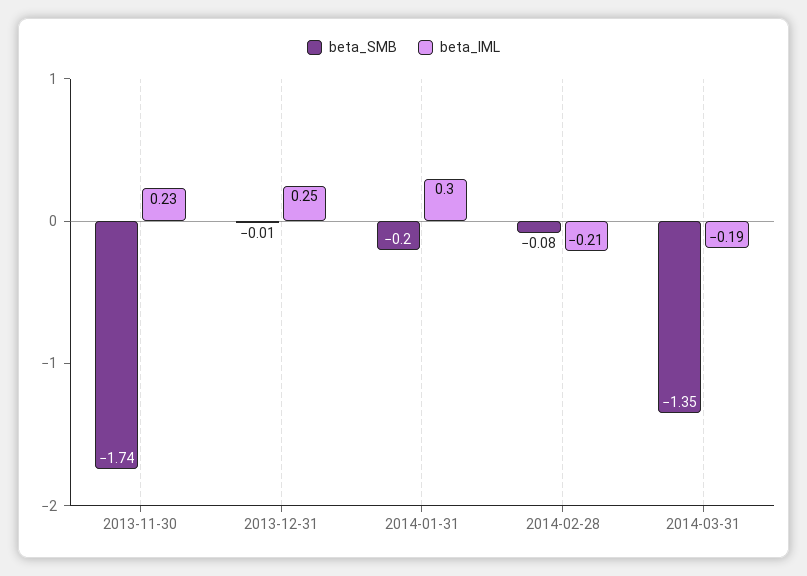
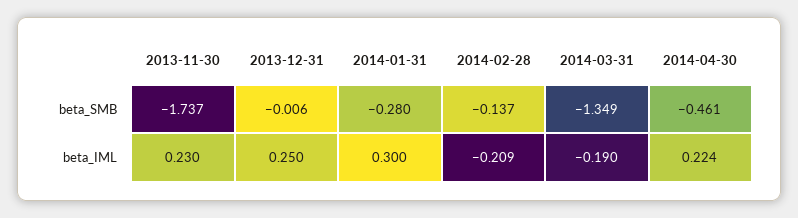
beta_SMB, 2014-01-31: -0.2 -> -0.28
beta_SMB, 2014-02-28: -0.08 -> -0.137
beta_SMB, 2014-04-30: none -> -0.461
beta_IML, 2014-04-30: none -> 0.224

